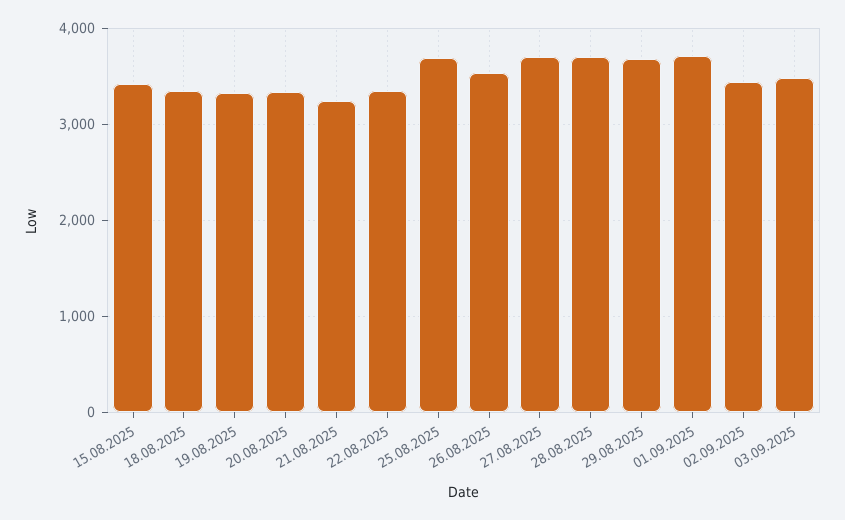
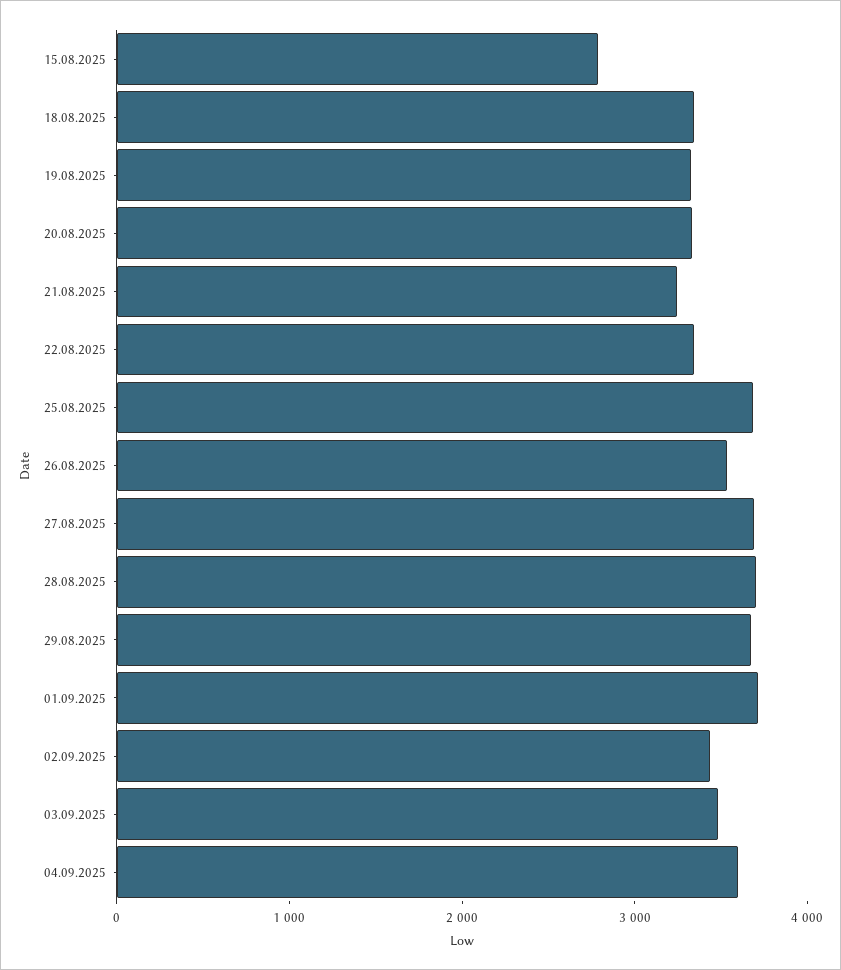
15.08.2025: 3400 -> 2800
04.09.2025: none -> 3600

